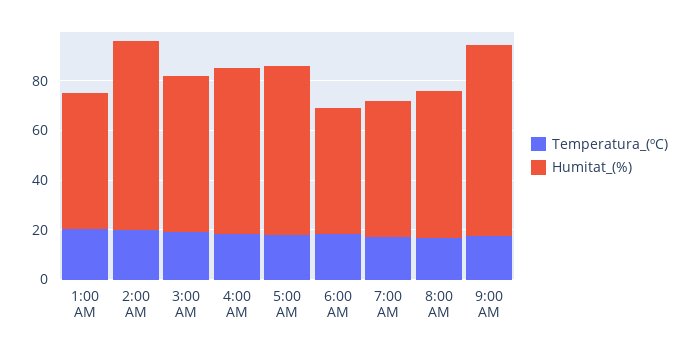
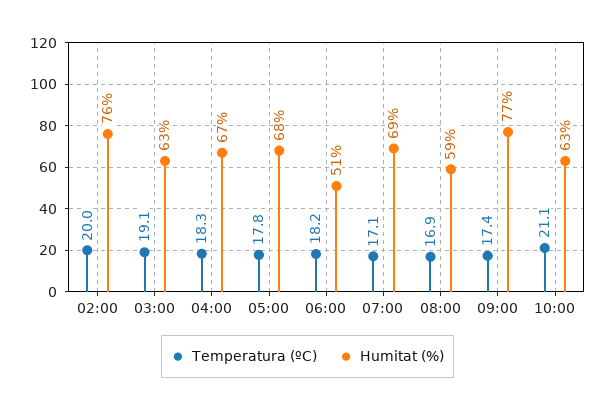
Temperatura_(ºC), 1:00 AM: 20 -> none
Humitat_(%), 1:00 AM: 55 -> none
Humitat_(%), 7:00 AM: 55 -> 69
Temperatura_(ºC), 10:00: none -> 21.1
Humitat_(%), 10:00: none -> 63

